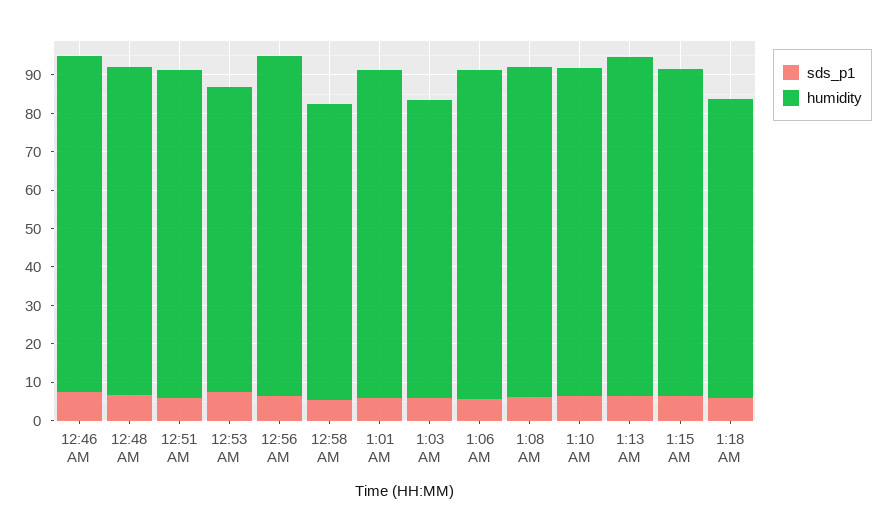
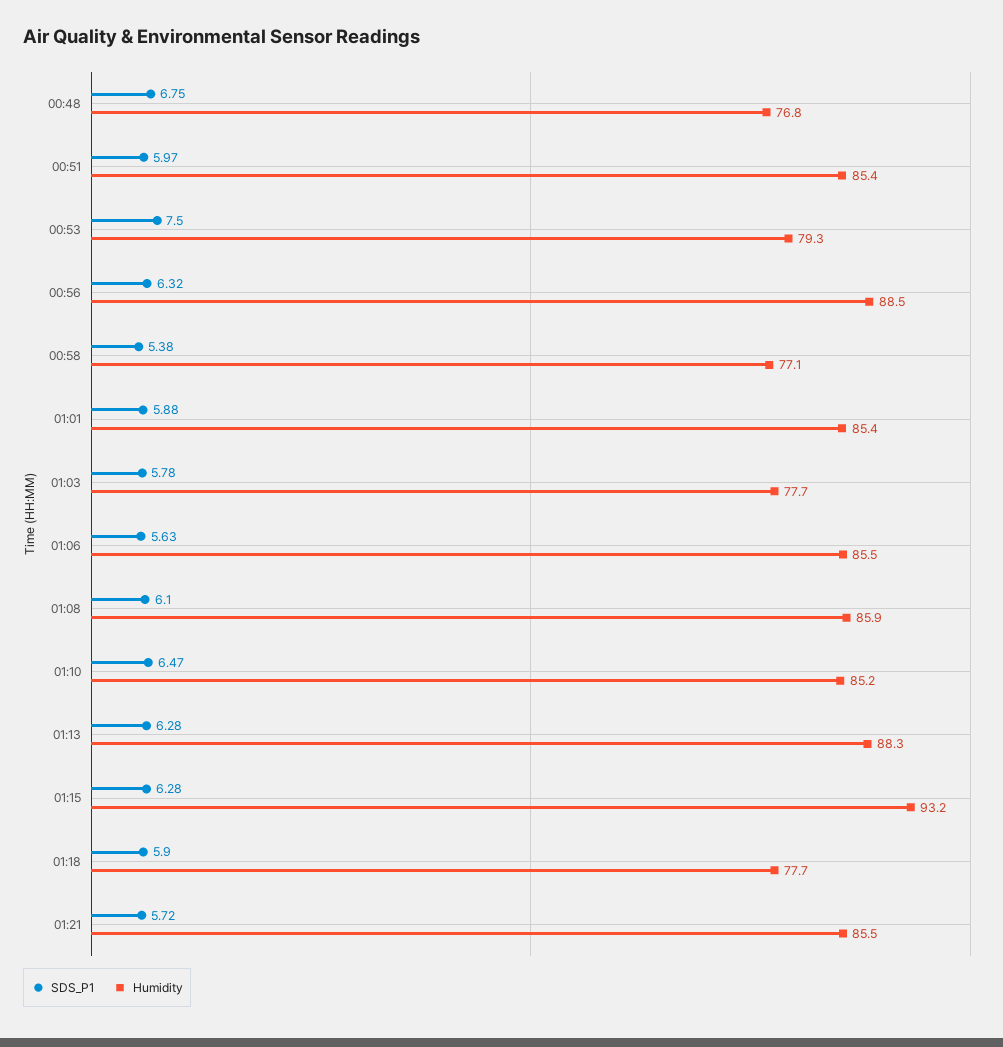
sds_p1, 12:46 AM: 7.5 -> none
humidity, 12:46 AM: 87.5 -> none
humidity, 12:48 AM: 85 -> 76.8
humidity, 1:15 AM: 85 -> 93.2
sds_p1, 01:21: none -> 5.72
humidity, 01:21: none -> 85.5

